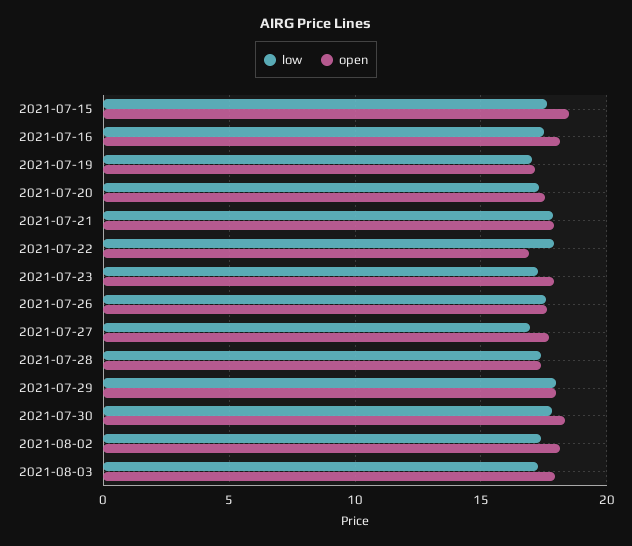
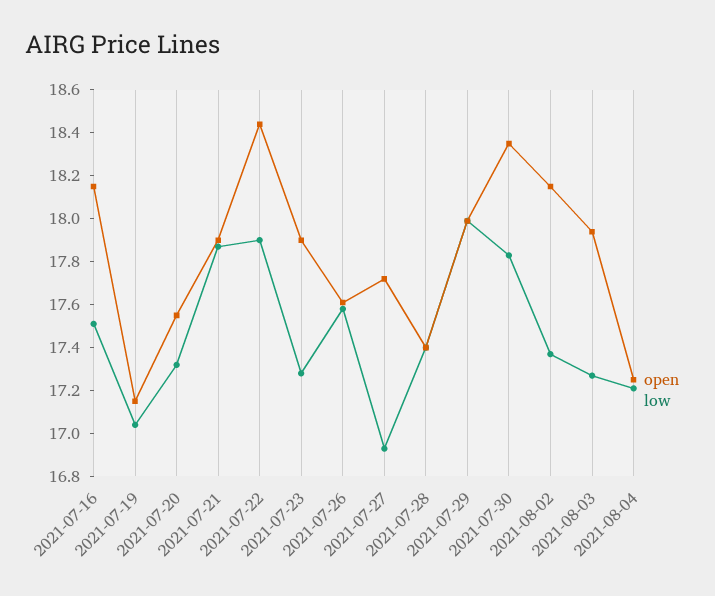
low, 2021-07-15: 17.5 -> none
open, 2021-07-15: 18.5 -> none
open, 2021-07-22: 17 -> 18.45
open, 2021-08-04: none -> 17.25
low, 2021-08-04: none -> 17.2

